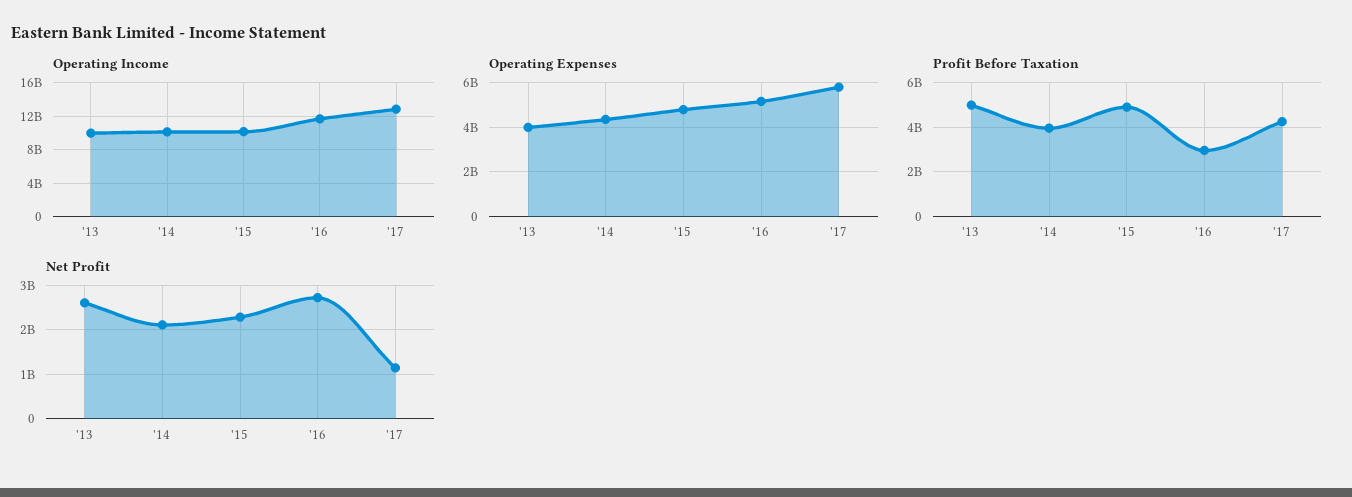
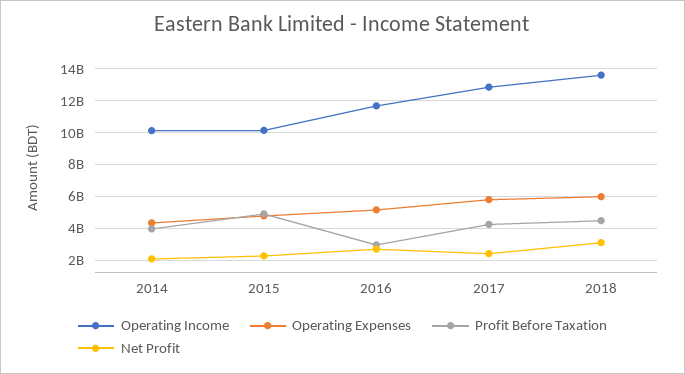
Operating Income, '13: 10000000000 -> none
Operating Expenses, '13: 4000000000 -> none
Profit Before Taxation, '13: 5000000000 -> none
Net Profit, '13: 2600000000 -> none
Net Profit, '17: 1200000000 -> 2500000000
Operating Income, 2018: none -> 13500000000
Operating Expenses, 2018: none -> 6000000000
Profit Before Taxation, 2018: none -> 4500000000
Net Profit, 2018: none -> 3000000000

